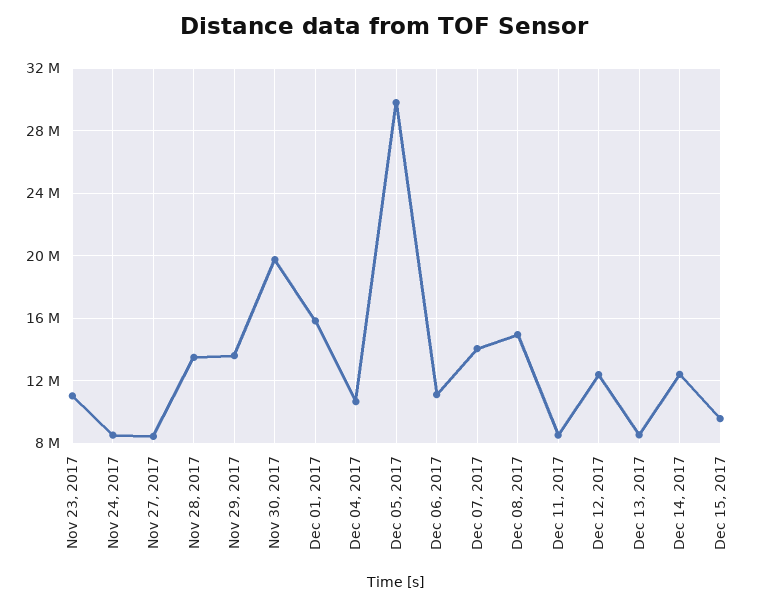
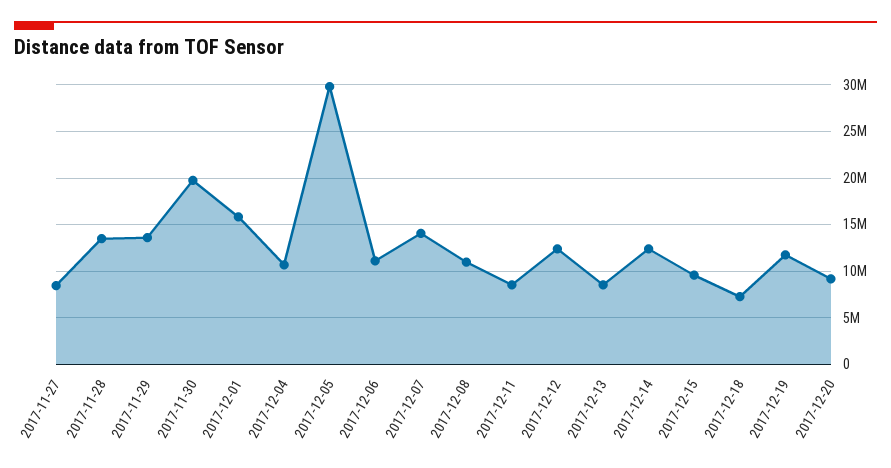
Nov 23, 2017: 11000000 -> none
Nov 24, 2017: 8500000 -> none
Dec 08, 2017: 15000000 -> 11000000
2017-12-18: none -> 7000000
2017-12-19: none -> 12000000
2017-12-20: none -> 9000000

